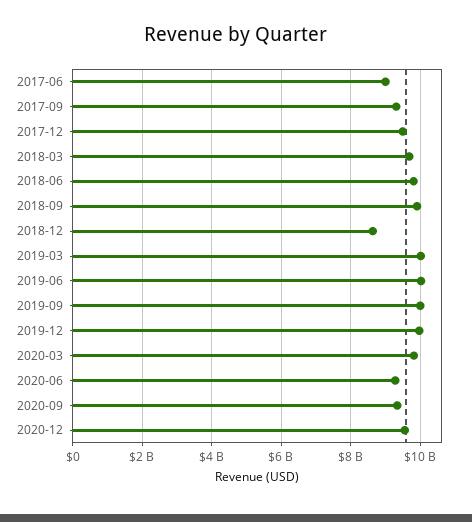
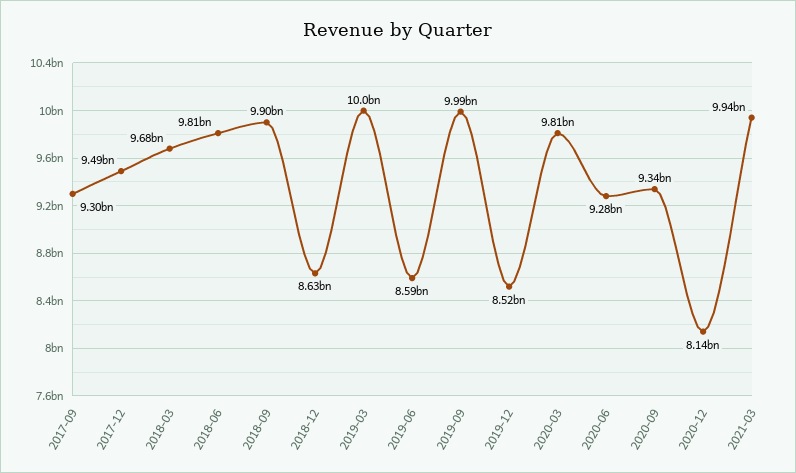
2017-06: 9000000000 -> none
2019-06: 10000000000 -> 8590000000
2019-12: 10000000000 -> 8520000000
2020-12: 9600000000 -> 8140000000
2021-03: none -> 9940000000

